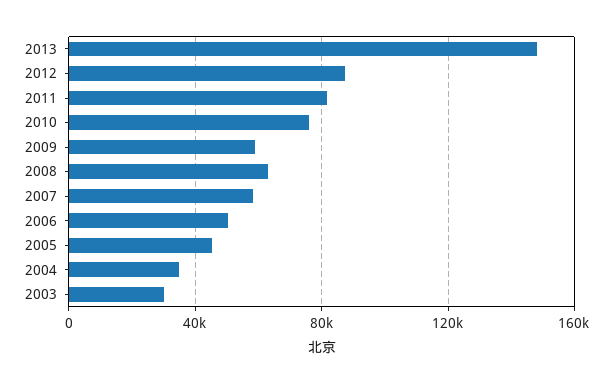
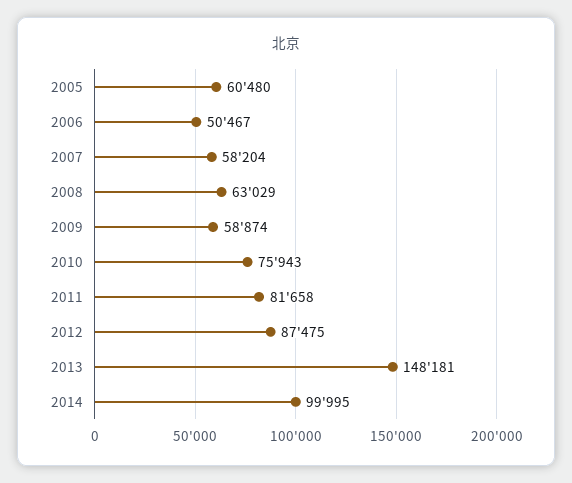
2005: 45000 -> 60480
2004: 35000 -> none
2003: 30000 -> none
2014: none -> 99995

